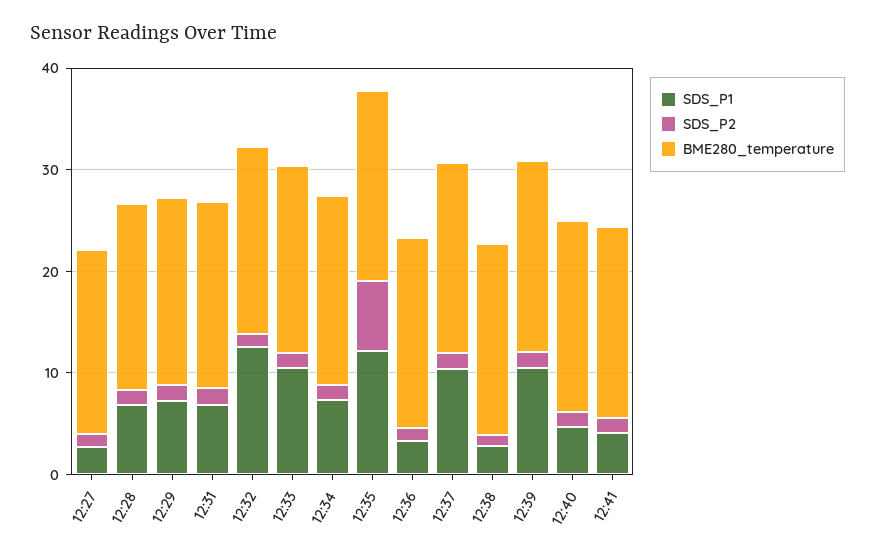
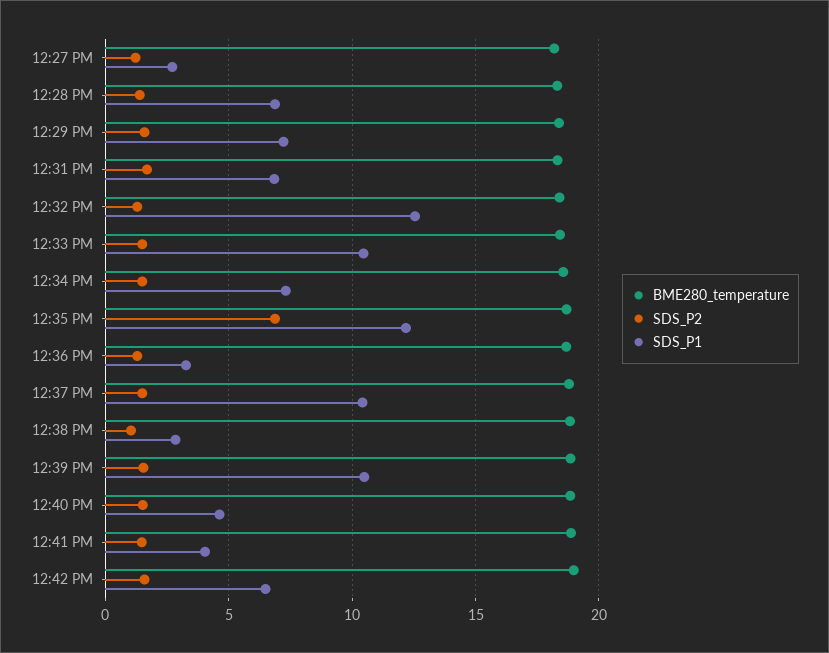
BME280_temperature, 12:42 PM: none -> 19
SDS_P2, 12:42 PM: none -> 1.5
SDS_P1, 12:42 PM: none -> 6.5

